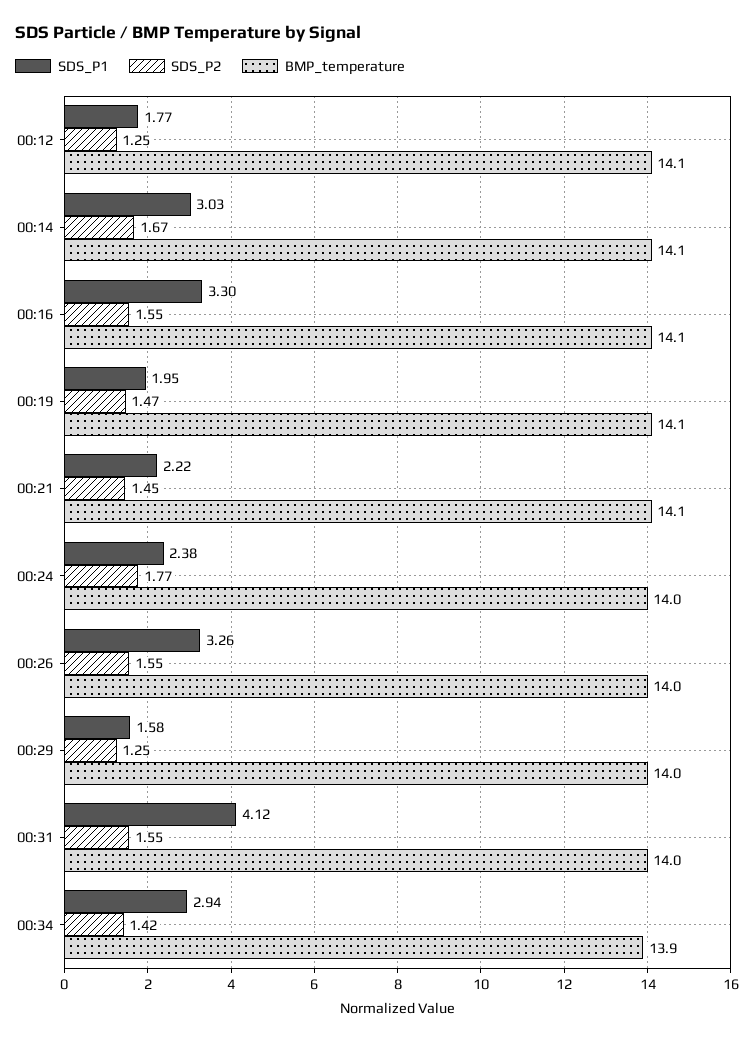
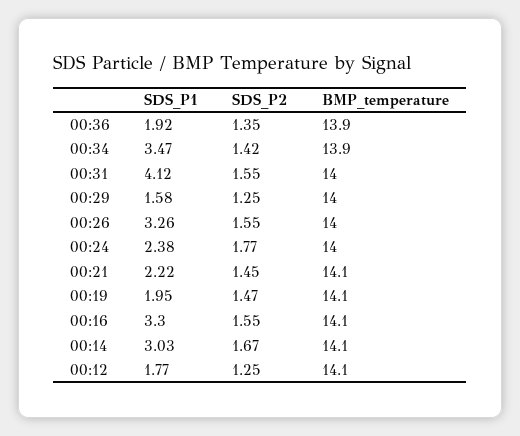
SDS_P1, 00:34: 2.94 -> 3.47
SDS_P1, 00:36: none -> 1.92
SDS_P2, 00:36: none -> 1.35
BMP_temperature, 00:36: none -> 13.9

